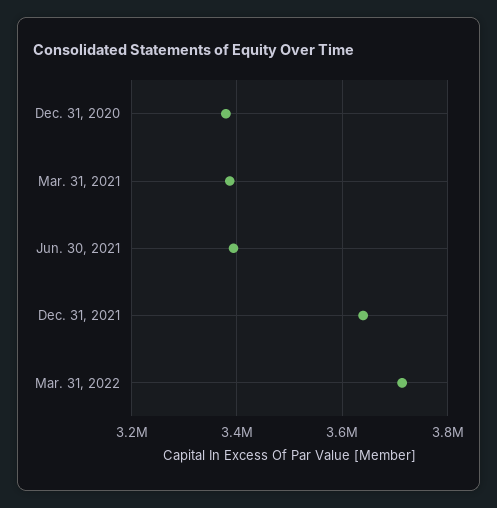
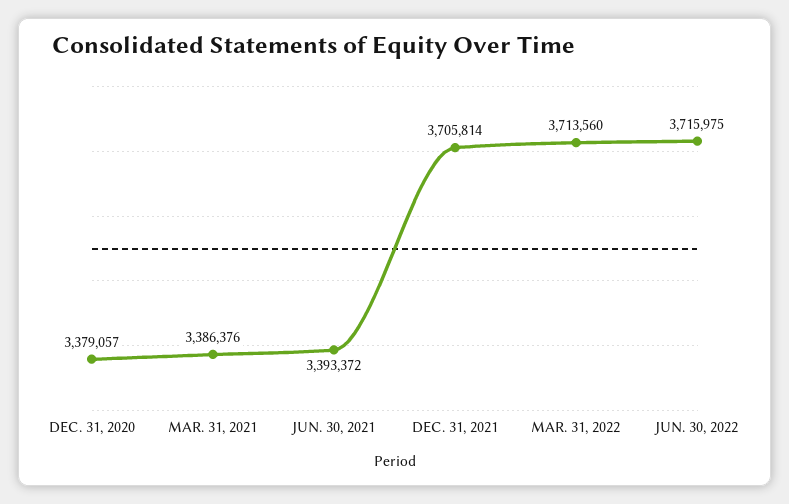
Dec. 31, 2021: 3640000 -> 3705814
JUN. 30, 2022: none -> 3715975

